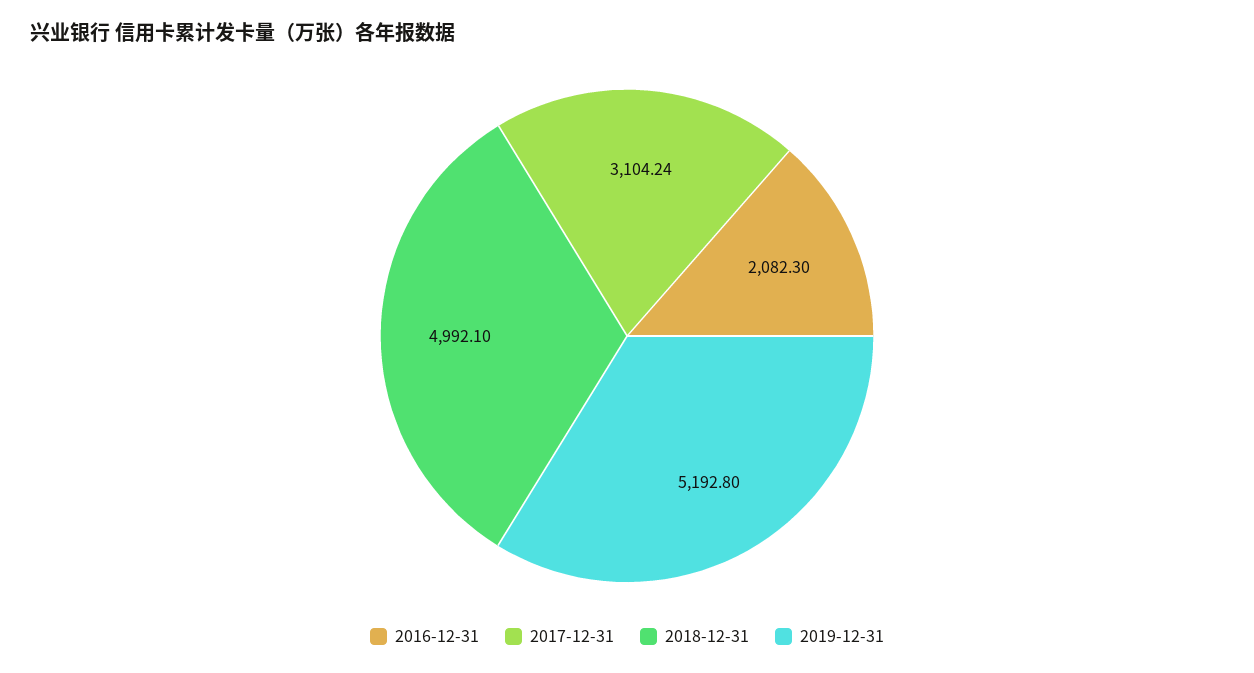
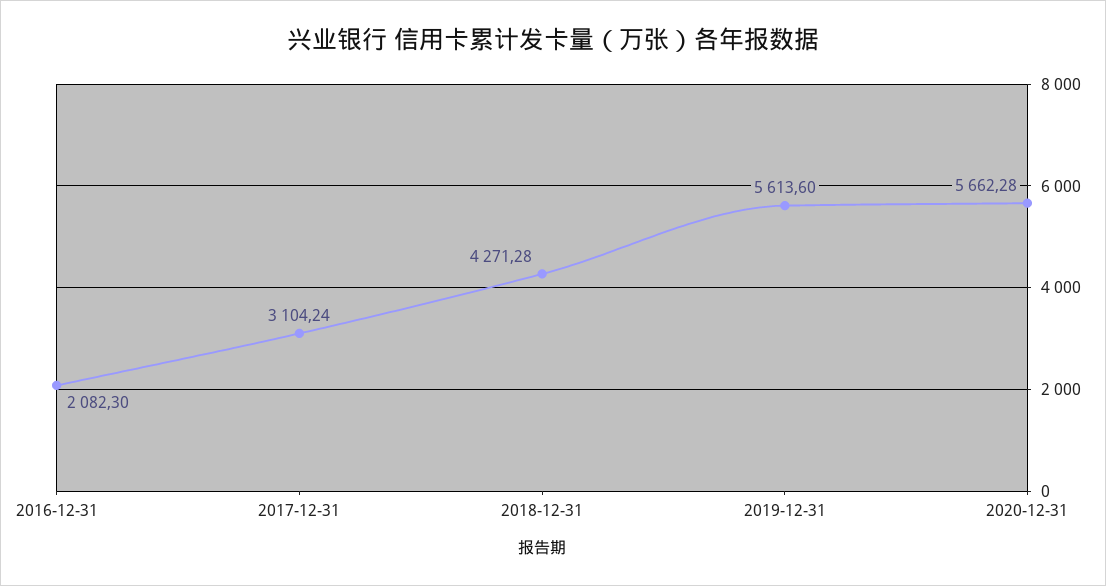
2018-12-31: 4992.1 -> 4271.28
2019-12-31: 5192.8 -> 5613.6
2020-12-31: none -> 5662.28

